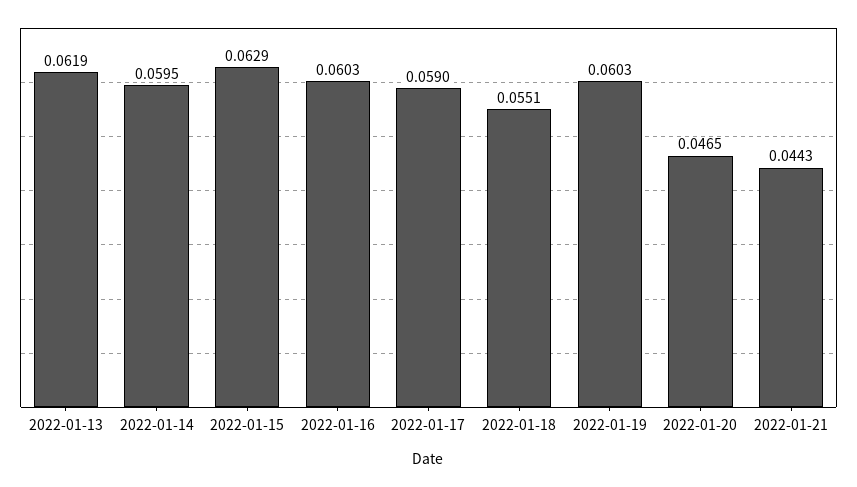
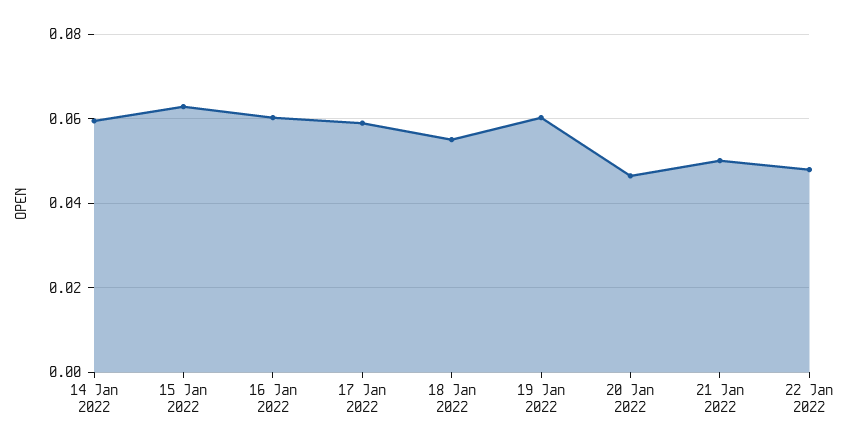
2022-01-13: 0.0619 -> none
2022-01-21: 0.0443 -> 0.05
22 Jan 2022: none -> 0.048

